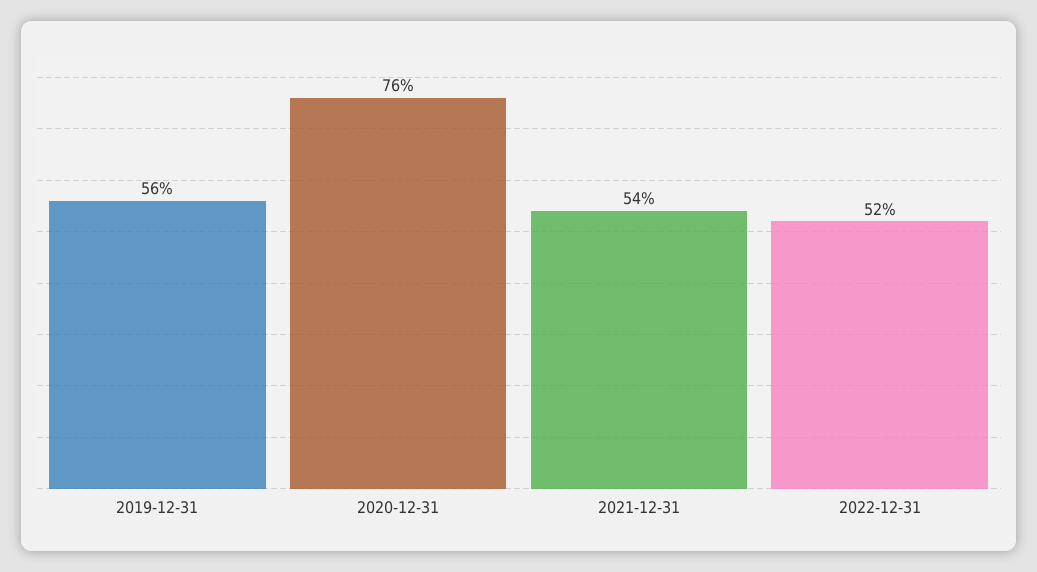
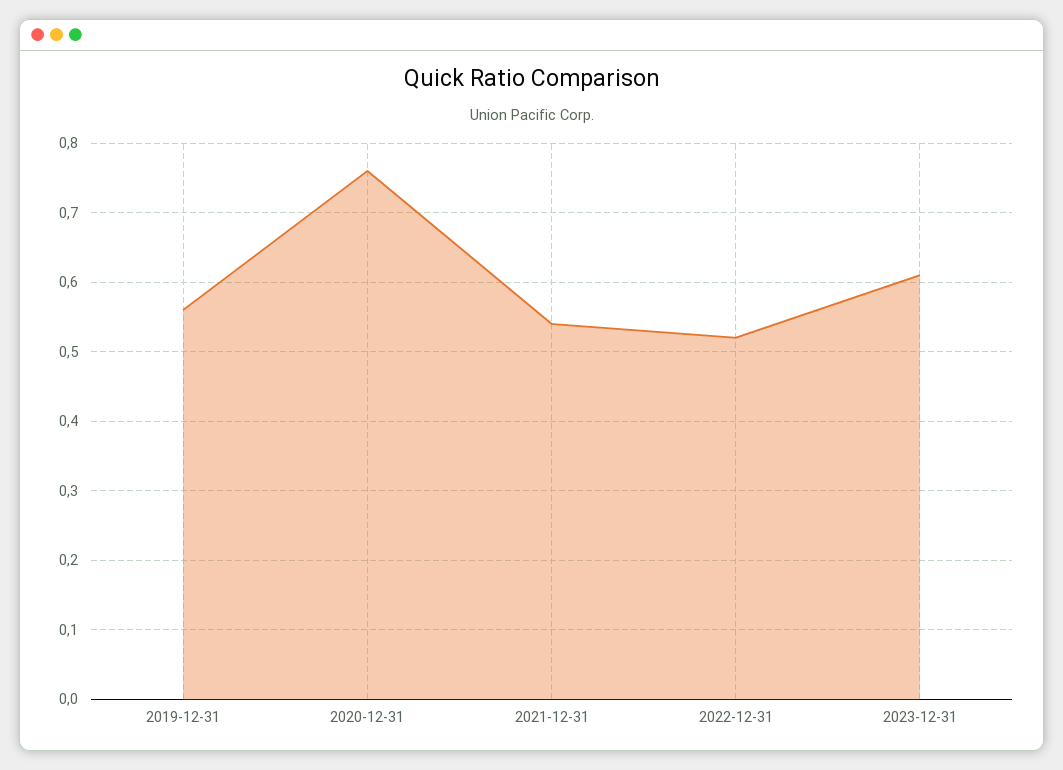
2023-12-31: none -> 0.61

